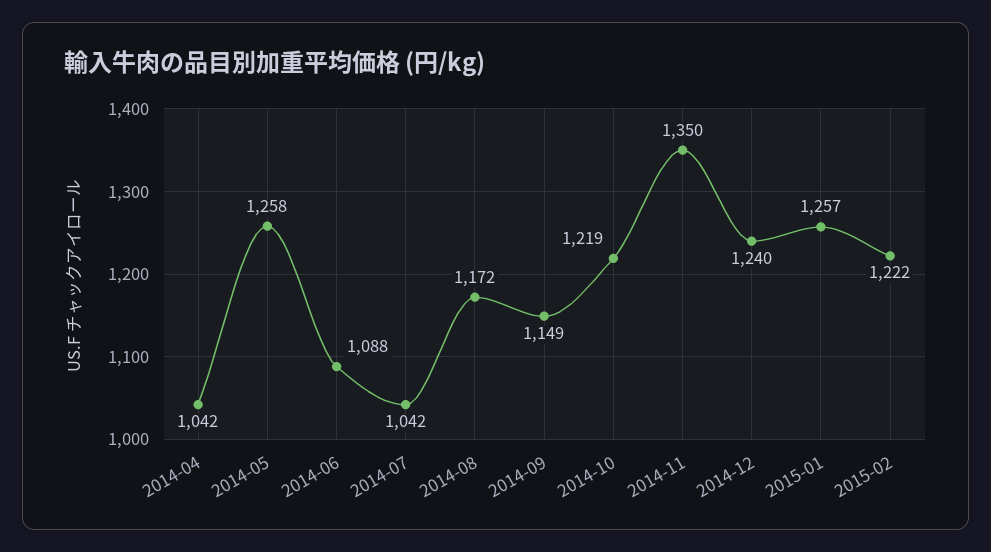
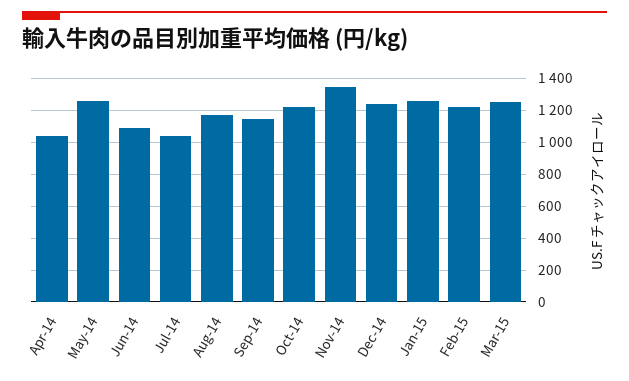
Mar-15: none -> 1250

